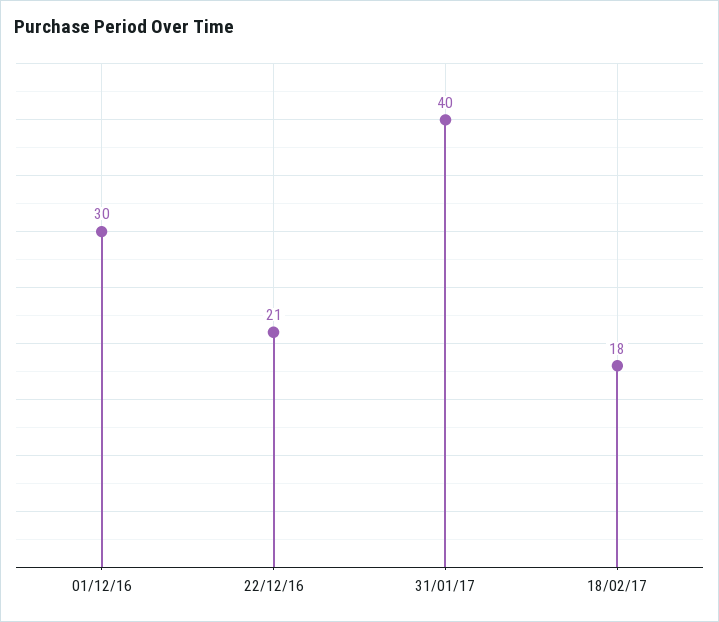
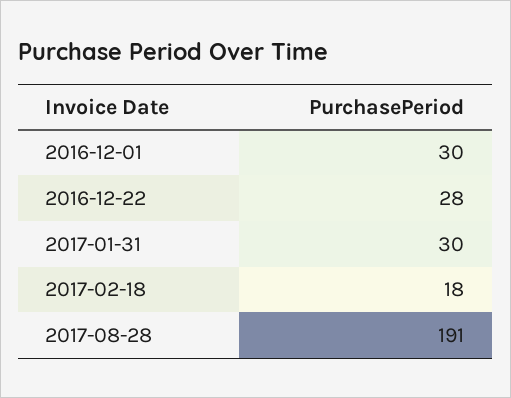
22/12/16: 21 -> 28
31/01/17: 40 -> 30
2017-08-28: none -> 191

